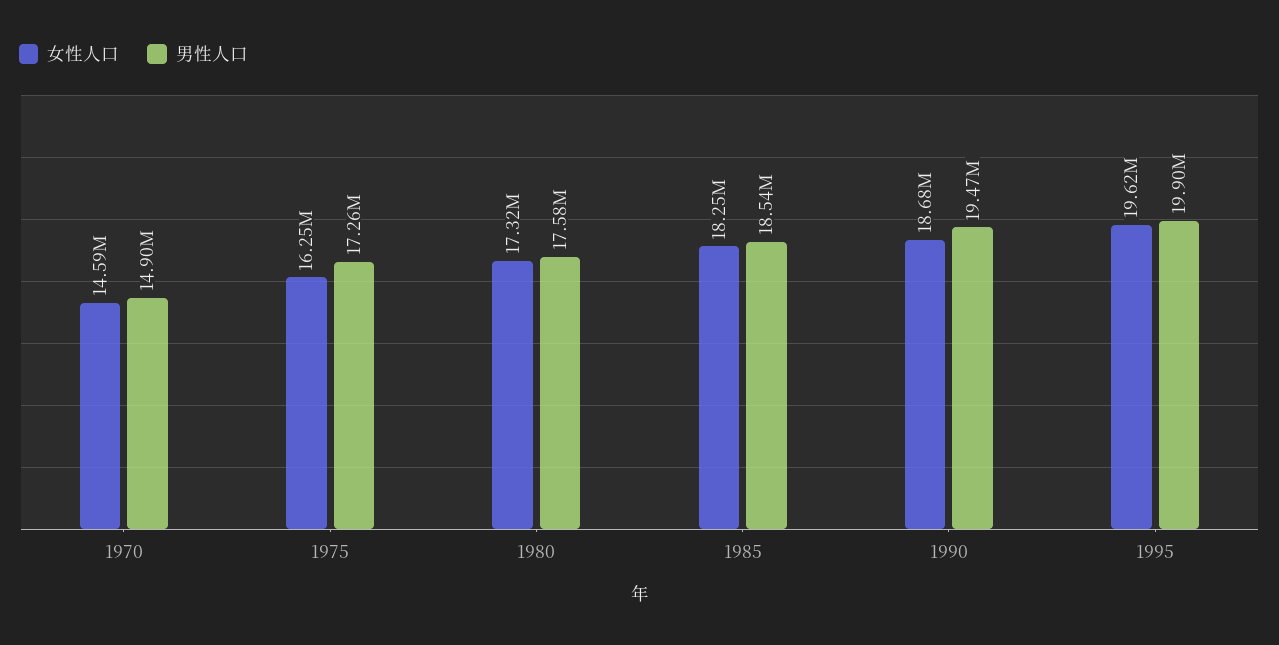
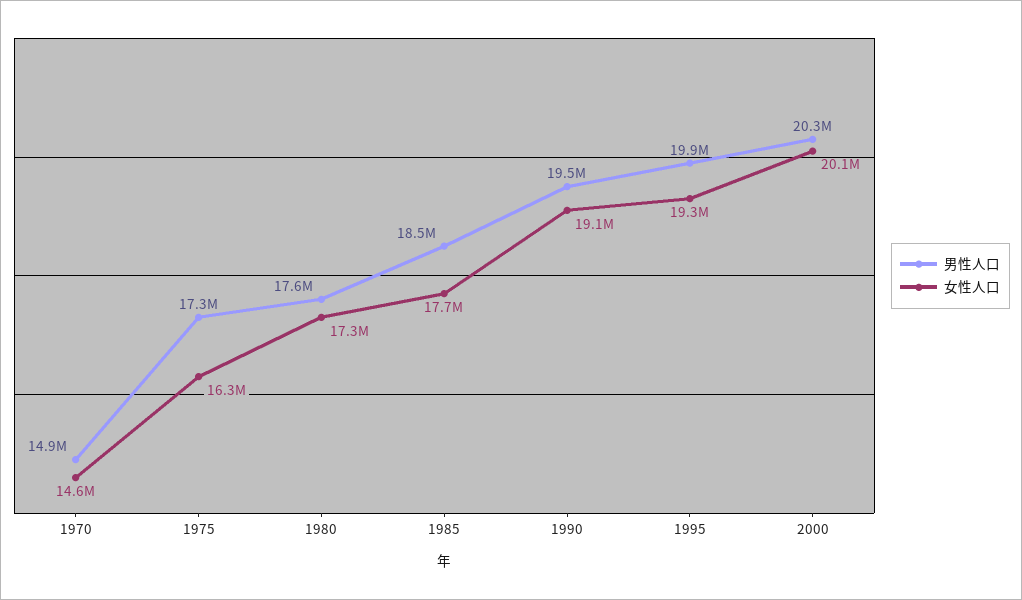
女性人口, 1985: 18250000 -> 17700000
女性人口, 1990: 18680000 -> 19100000
女性人口, 1995: 19620000 -> 19300000
男性人口, 2000: none -> 20300000
女性人口, 2000: none -> 20100000

